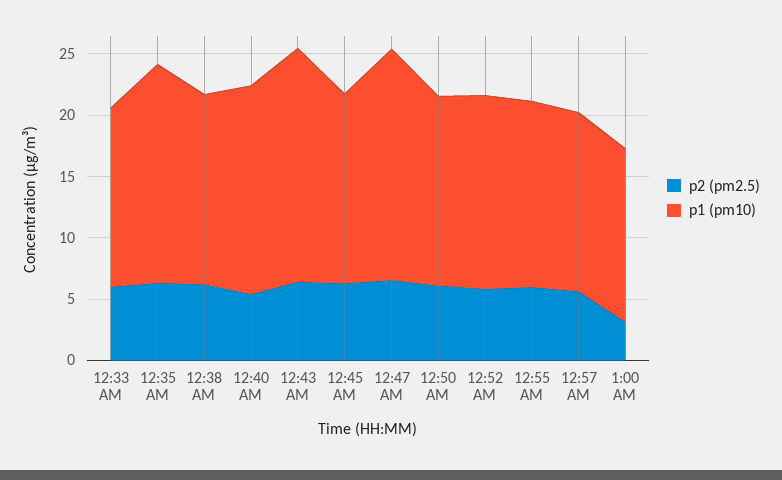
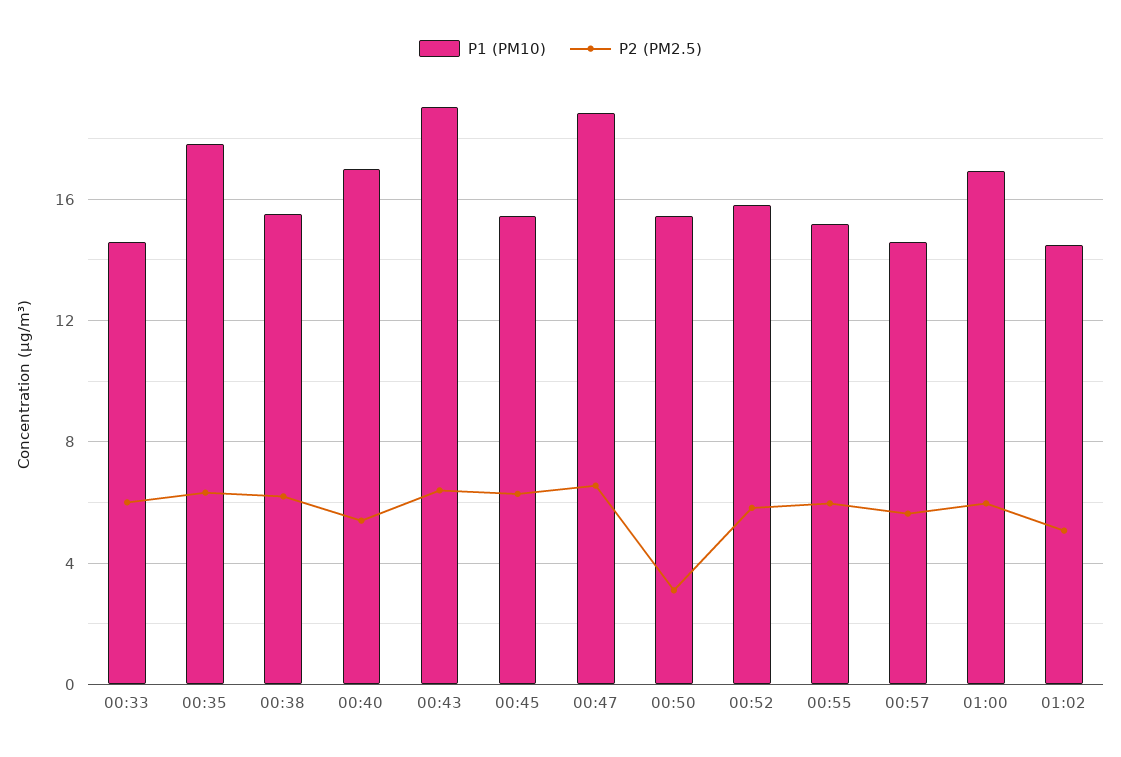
p2 (pm2.5), 12:50 AM: 6 -> 3
p2 (pm2.5), 1:00 AM: 3 -> 6
p1 (pm10), 1:00 AM: 14 -> 17
p1 (pm10), 01:02: none -> 14.5
p2 (pm2.5), 01:02: none -> 5

